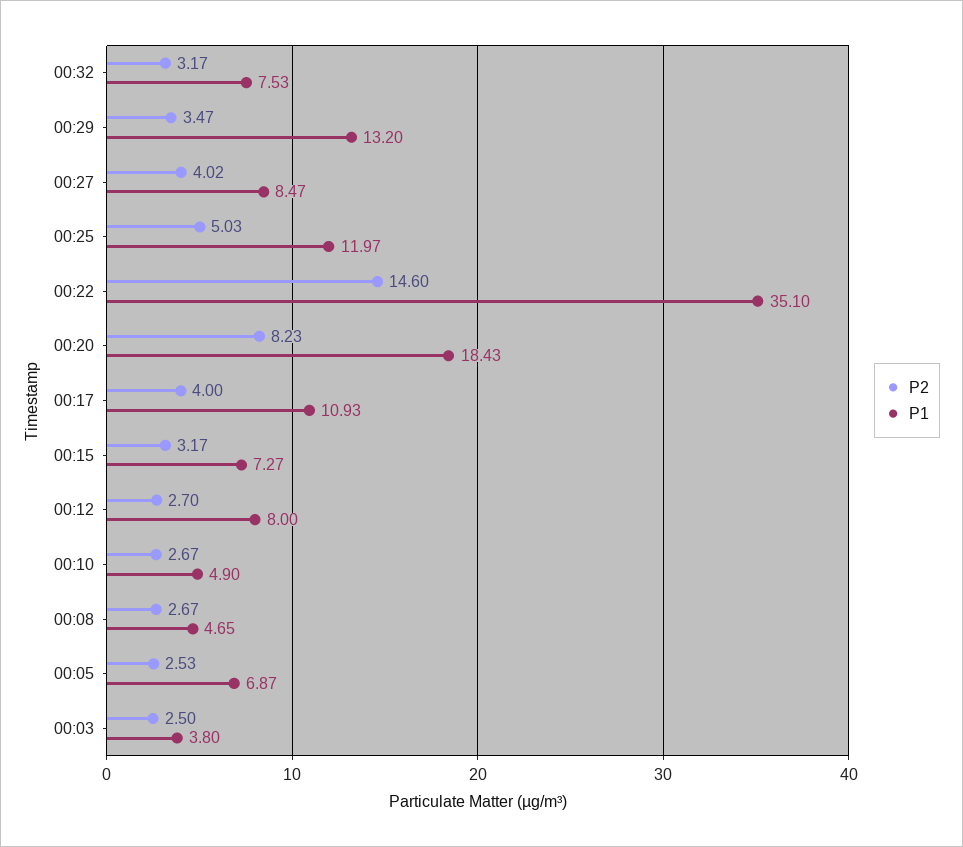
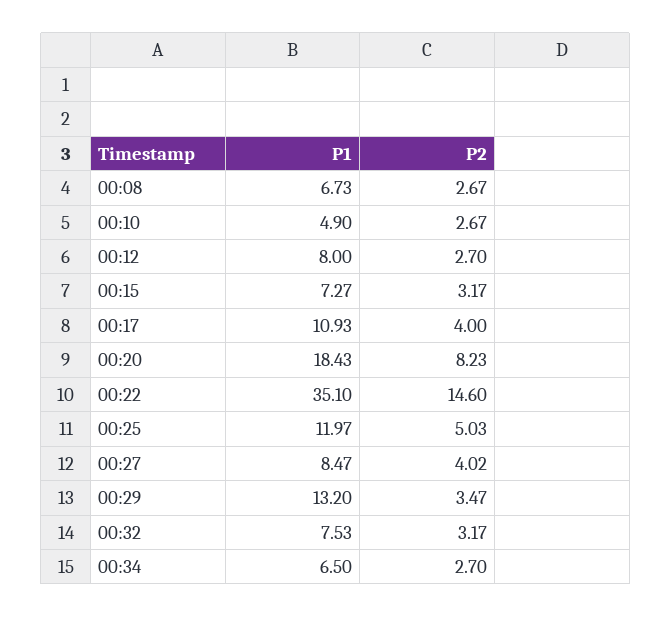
P1, 00:08: 4.65 -> 6.73
P2, 00:05: 2.53 -> none
P1, 00:05: 6.87 -> none
P2, 00:03: 2.5 -> none
P1, 00:03: 3.8 -> none
P1, 00:34: none -> 6.5
P2, 00:34: none -> 2.7

